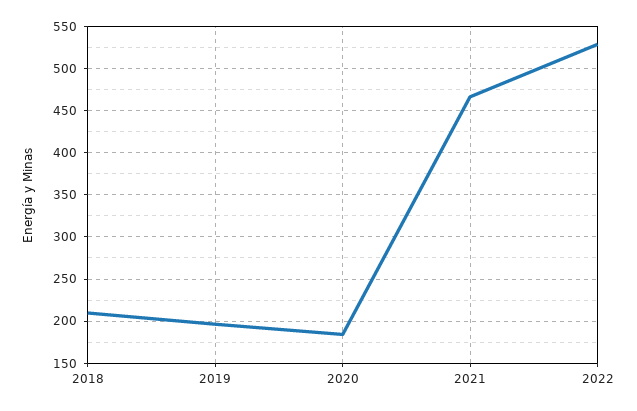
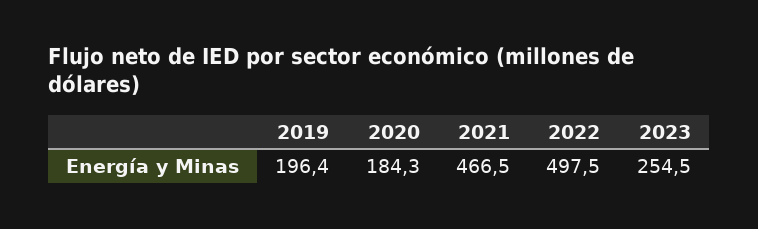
2018: 210 -> none
2022: 530 -> 497.5
2023: none -> 254.5

